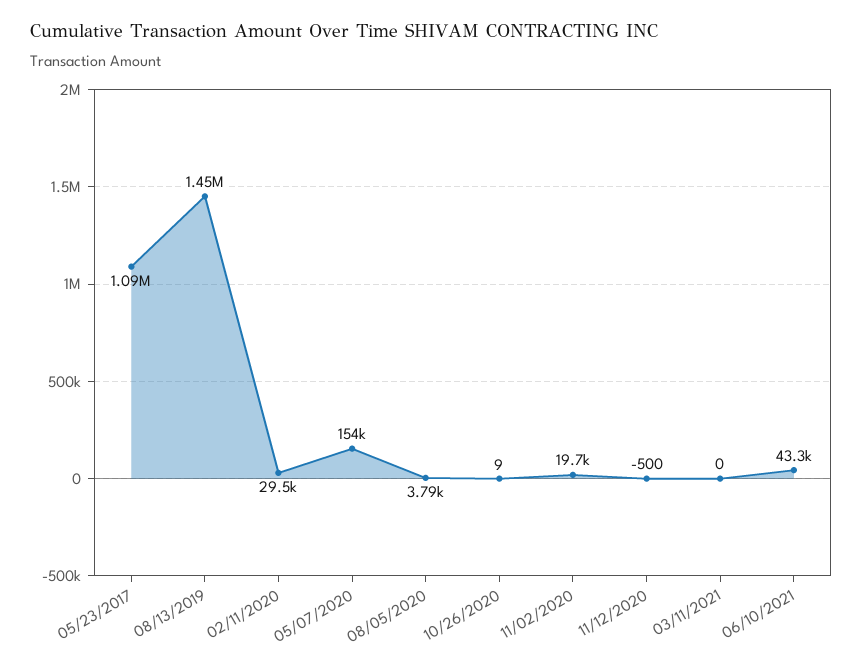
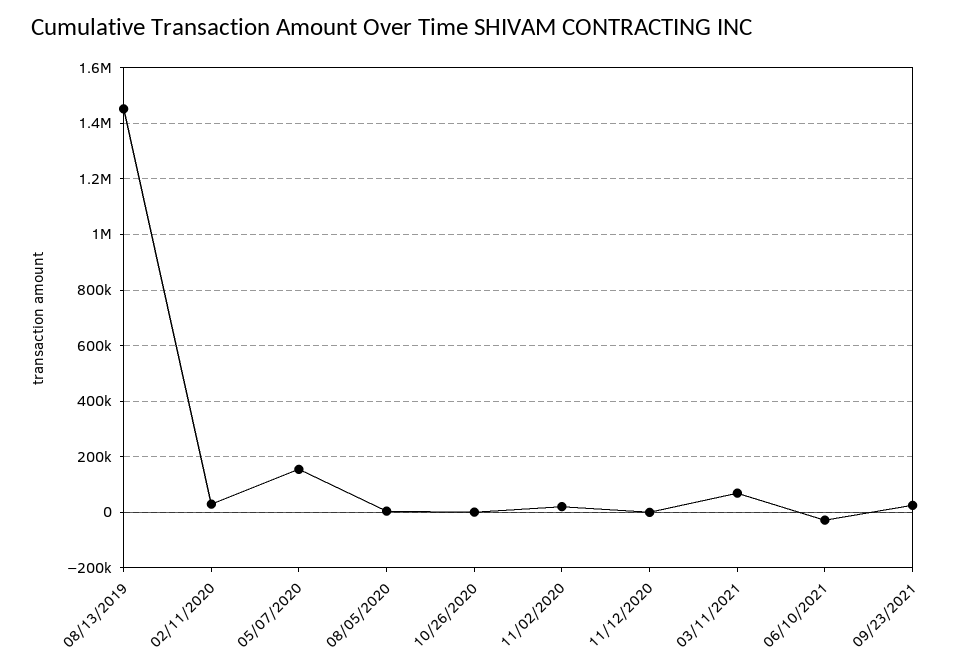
05/23/2017: 1090000 -> none
03/11/2021: 0 -> 75000
06/10/2021: 43300 -> -25000
09/23/2021: none -> 25000

